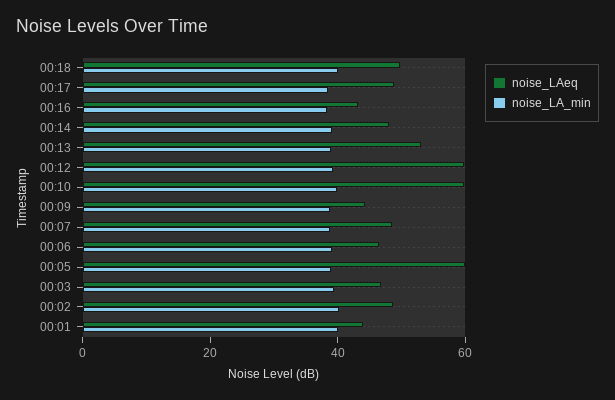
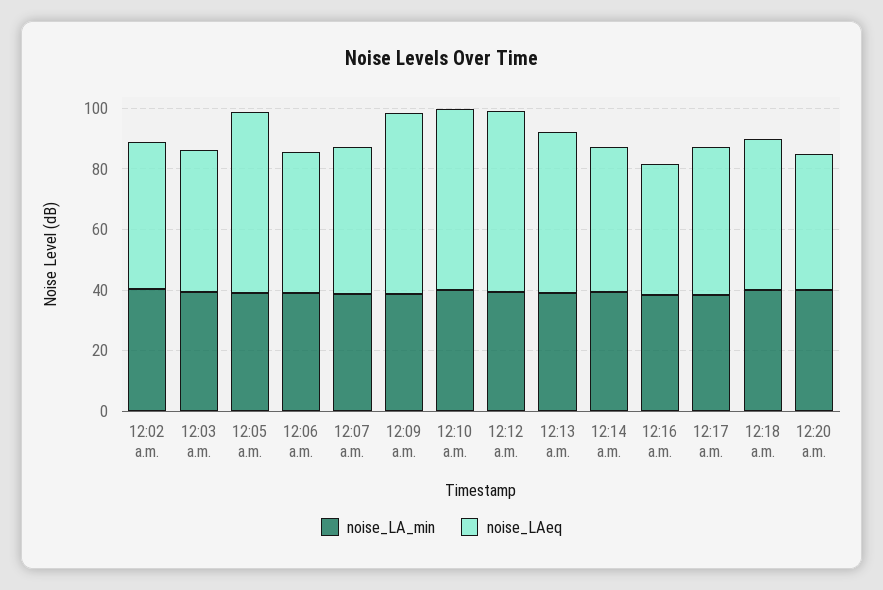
noise_LAeq, 00:09: 45 -> 60
noise_LAeq, 00:01: 45 -> none
noise_LA_min, 00:01: 40 -> none
noise_LA_min, 12:20 a.m.: none -> 40
noise_LAeq, 12:20 a.m.: none -> 45

